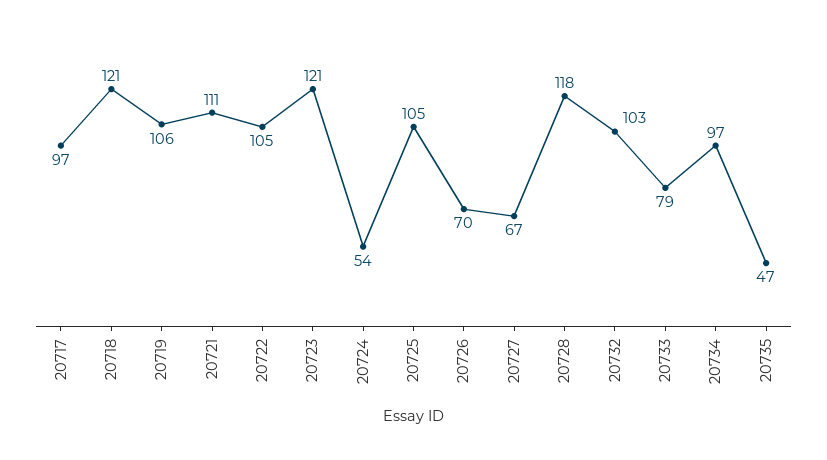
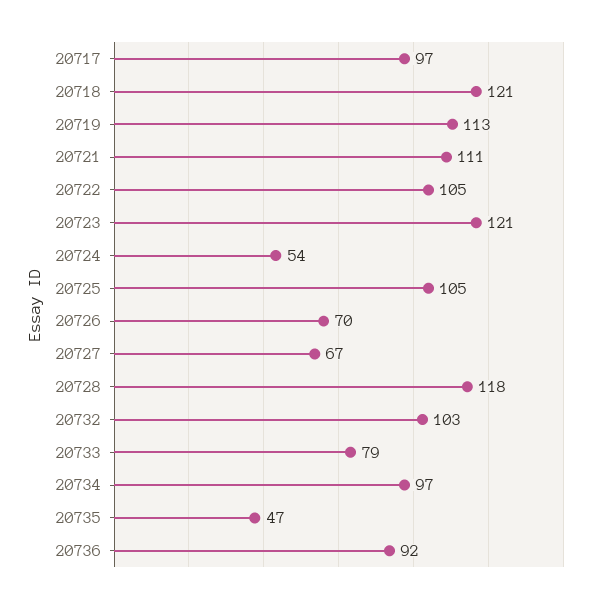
20719: 106 -> 113
20736: none -> 92

